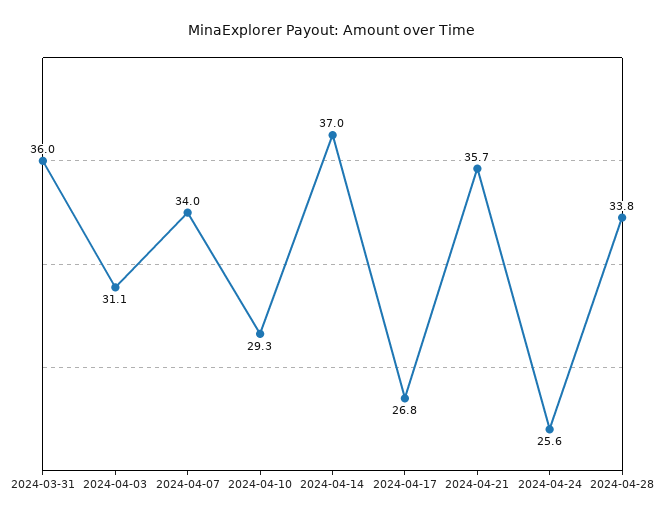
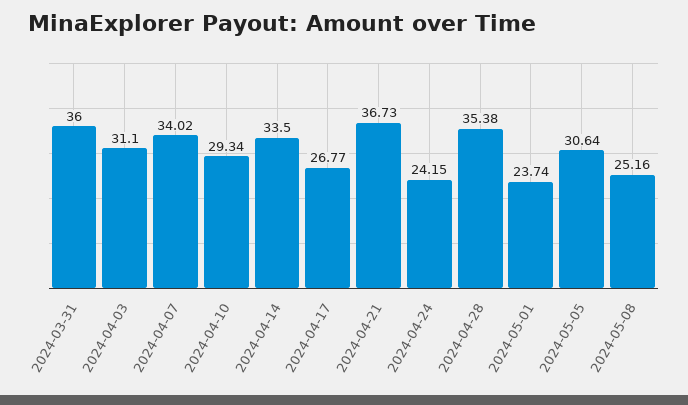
2024-04-14: 37 -> 33.5
2024-04-21: 35.7 -> 36.73
2024-04-24: 25.6 -> 24.15
2024-04-28: 33.8 -> 35.38
2024-05-01: none -> 23.74
2024-05-05: none -> 30.64
2024-05-08: none -> 25.16

